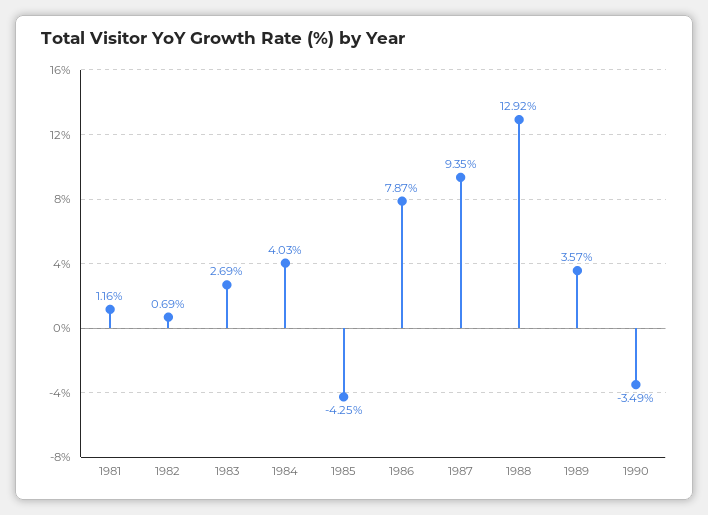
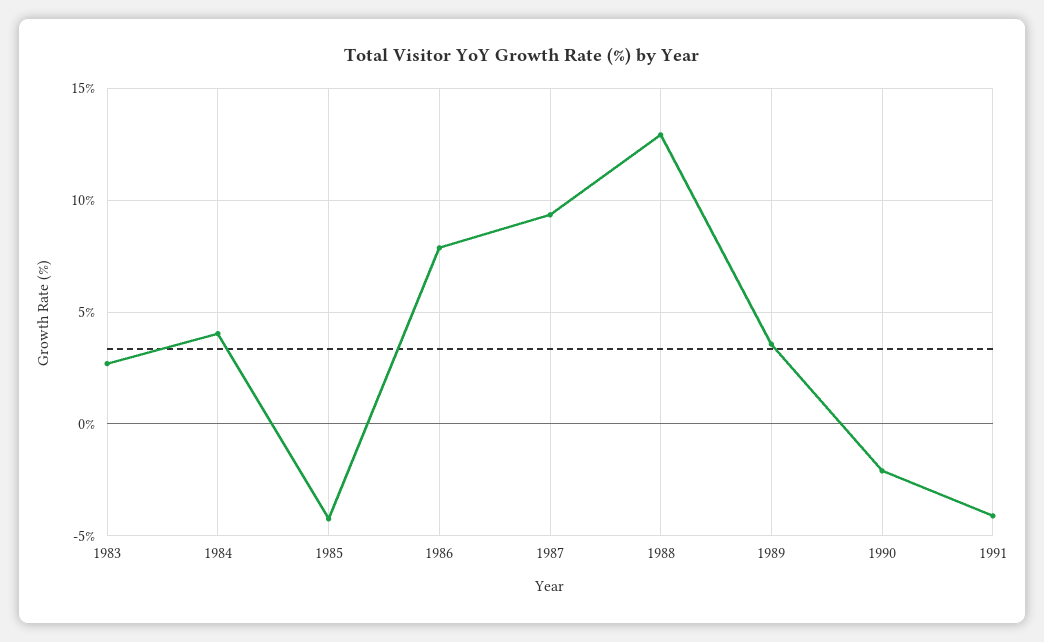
1981: 1.16 -> none
1982: 0.69 -> none
1990: -3.49 -> -2
1991: none -> -4

